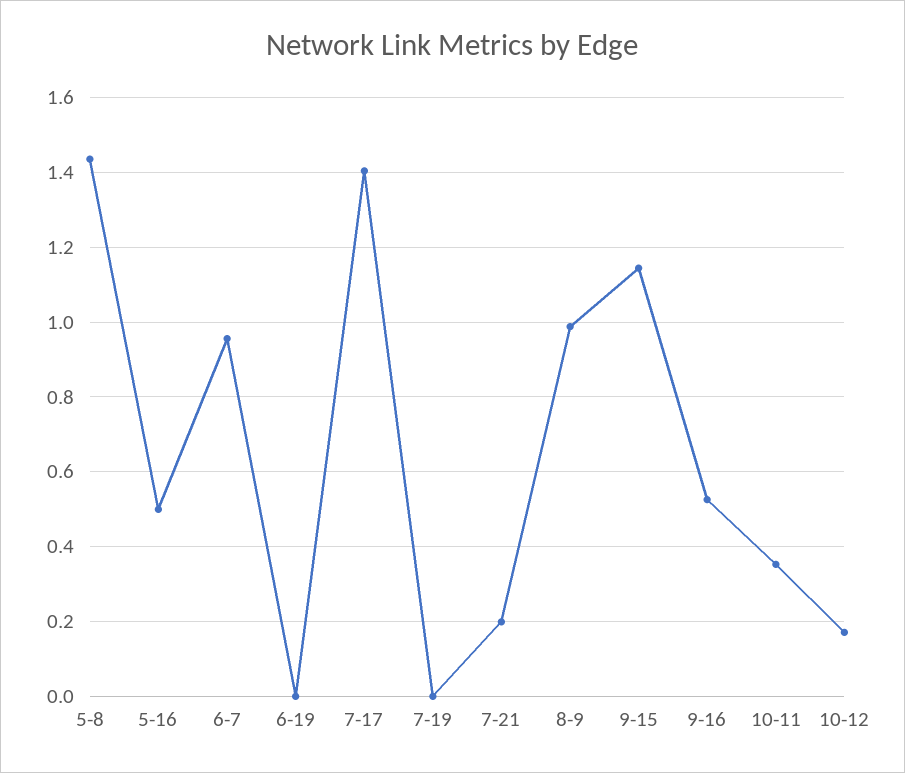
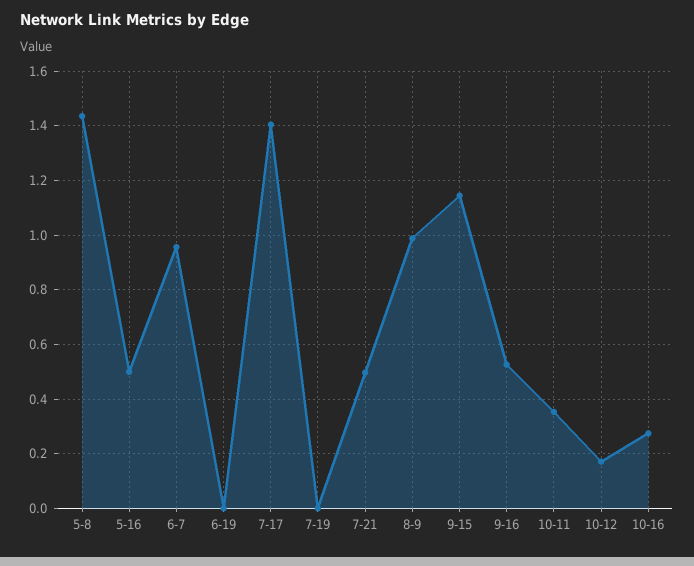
7-21: 0.2 -> 0.5
10-16: none -> 0.275

